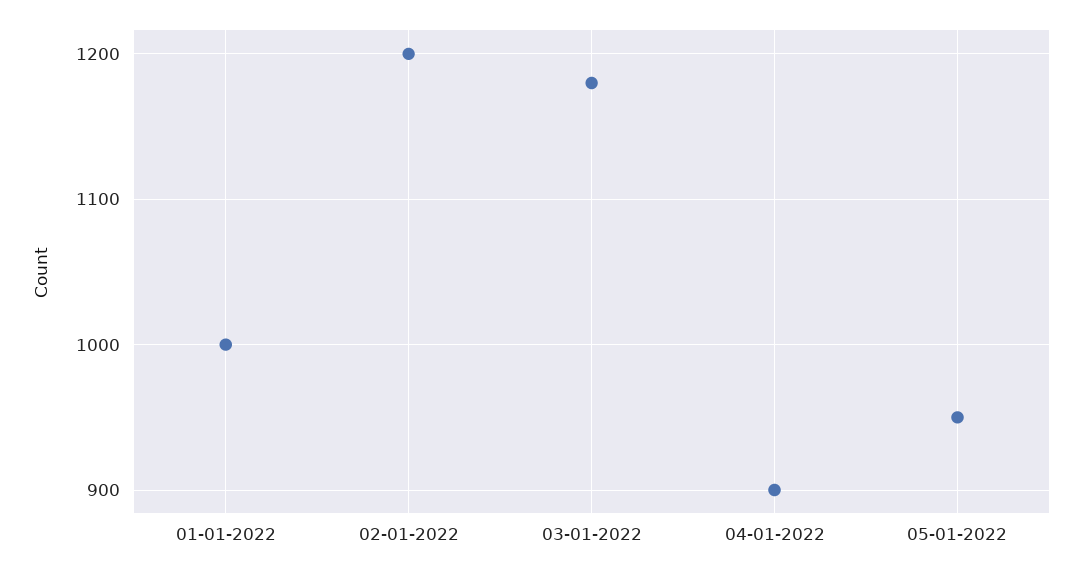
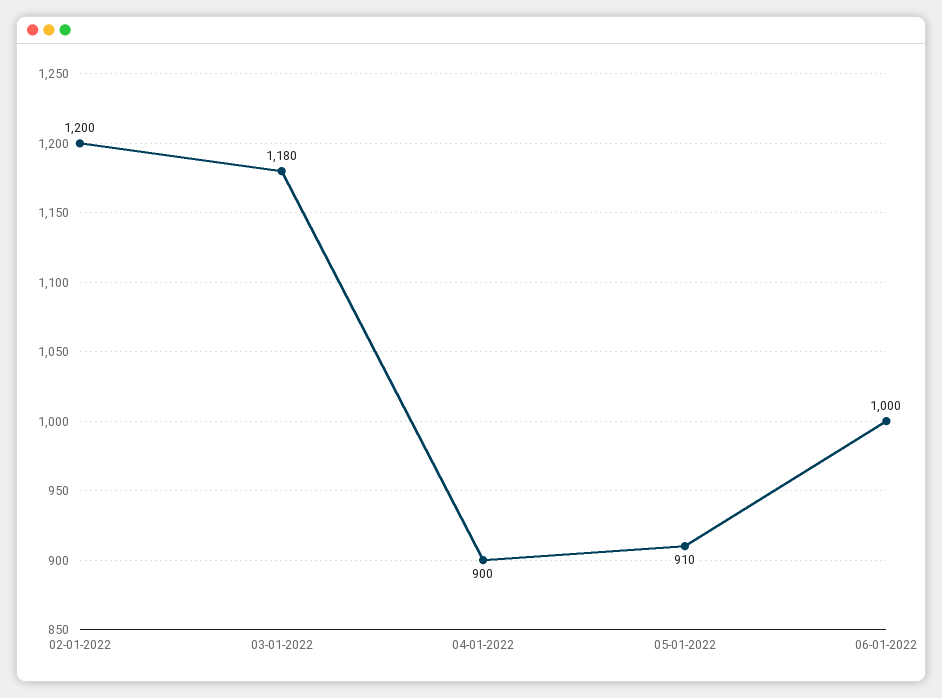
01-01-2022: 1000 -> none
05-01-2022: 950 -> 910
06-01-2022: none -> 1000

